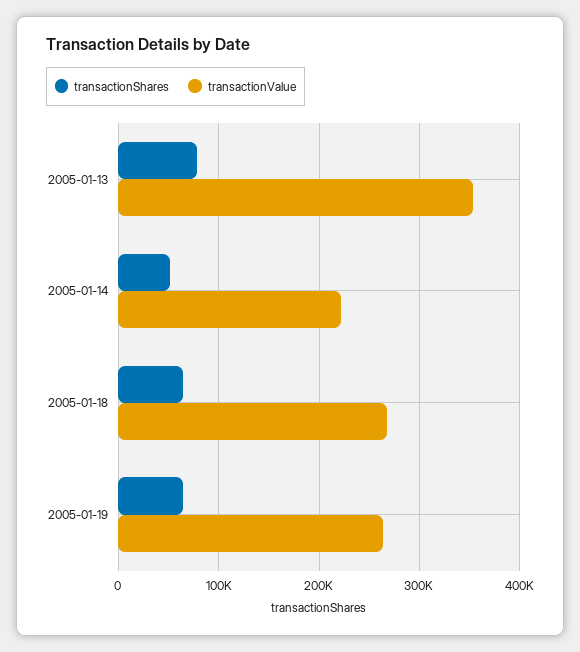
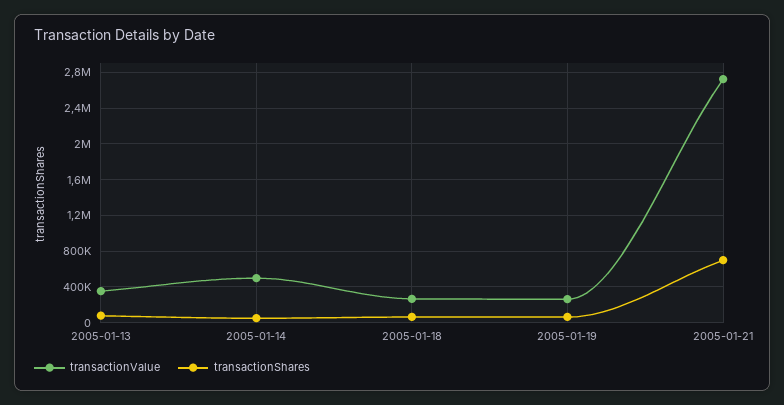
transactionValue, 2005-01-14: 220000 -> 500000
transactionValue, 2005-01-21: none -> 2700000
transactionShares, 2005-01-21: none -> 700000

